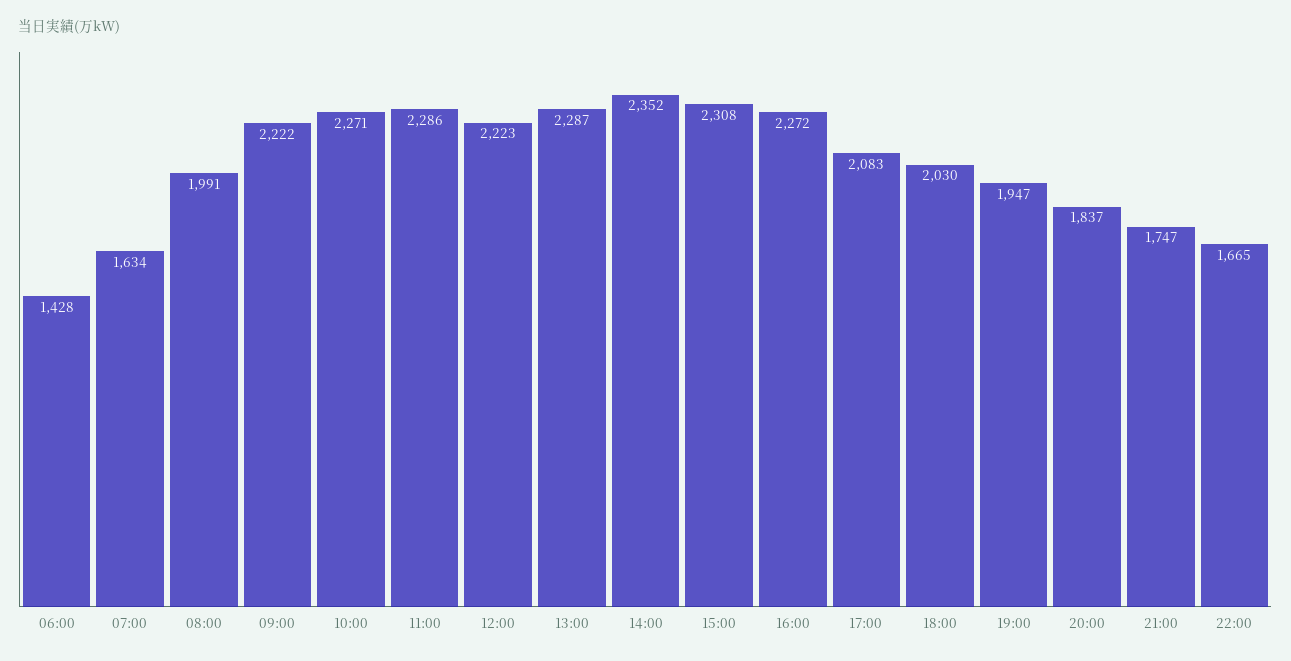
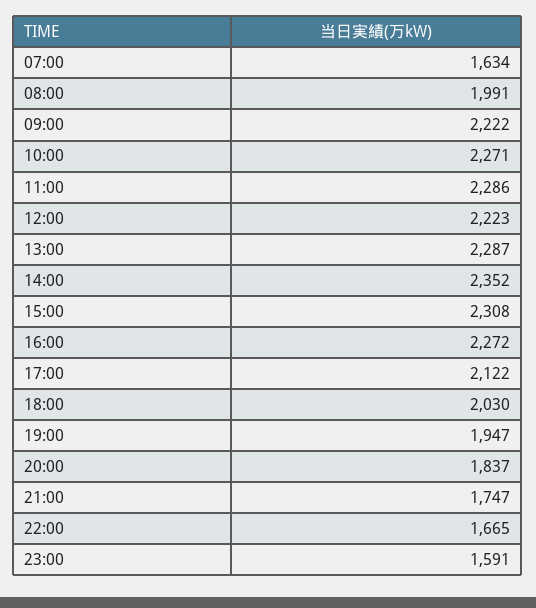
06:00: 1428 -> none
17:00: 2083 -> 2122
23:00: none -> 1591

